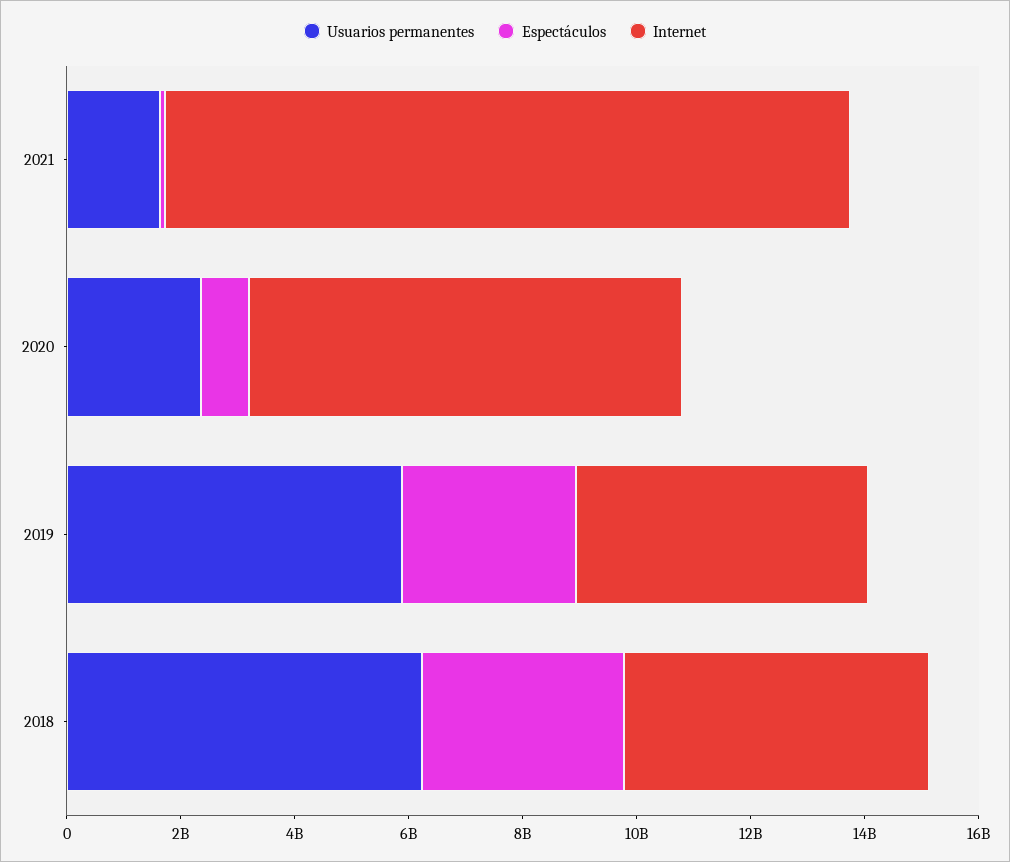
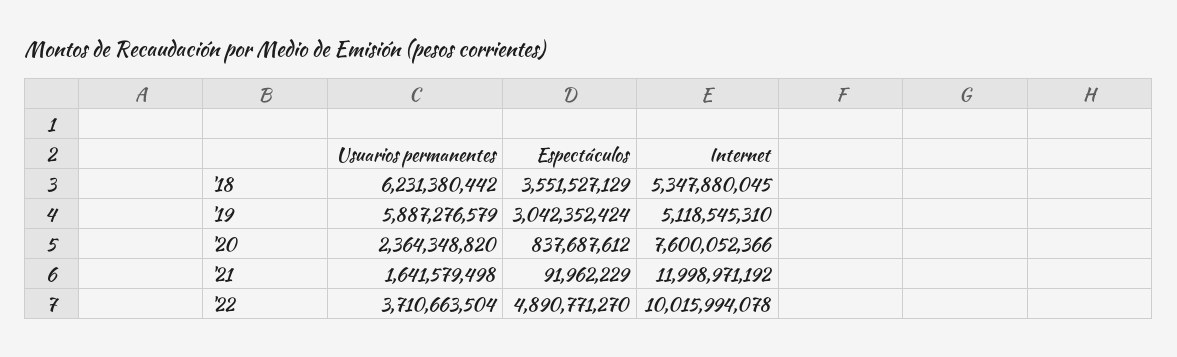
Usuarios permanentes, '22: none -> 3710663504
Espectáculos, '22: none -> 4890771270
Internet, '22: none -> 10015994078

